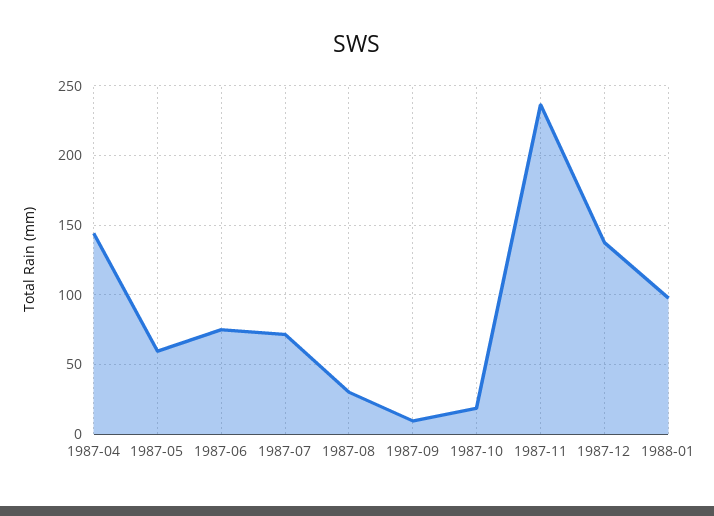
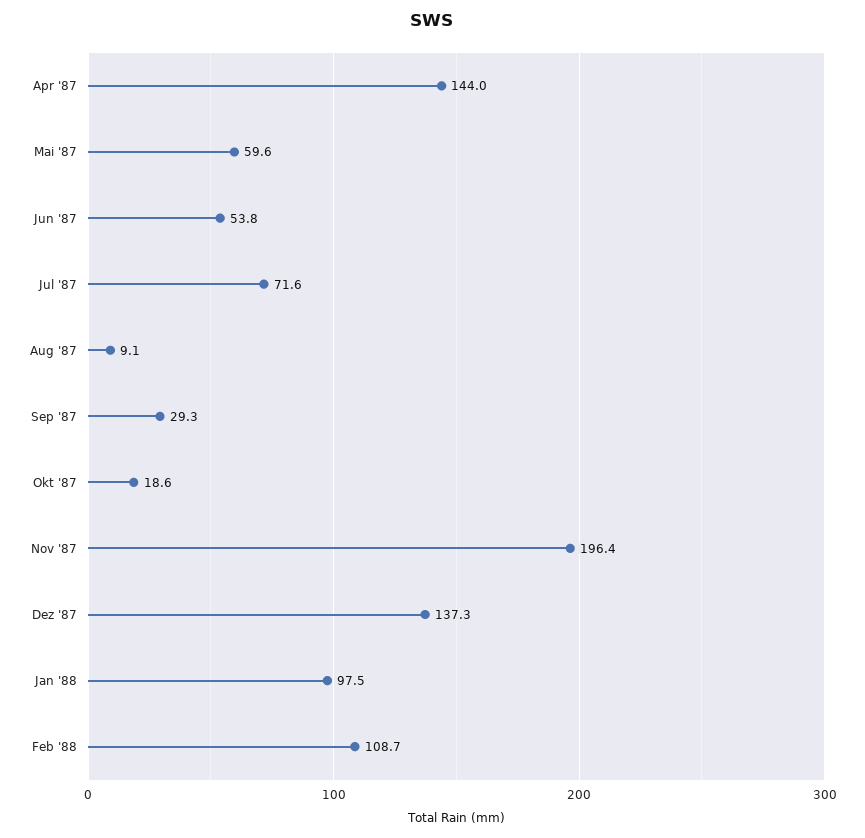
1987-06: 75 -> 53.8
1987-08: 30 -> 9.1
1987-09: 10 -> 29.3
1987-11: 235 -> 196.4
Feb '88: none -> 108.7

